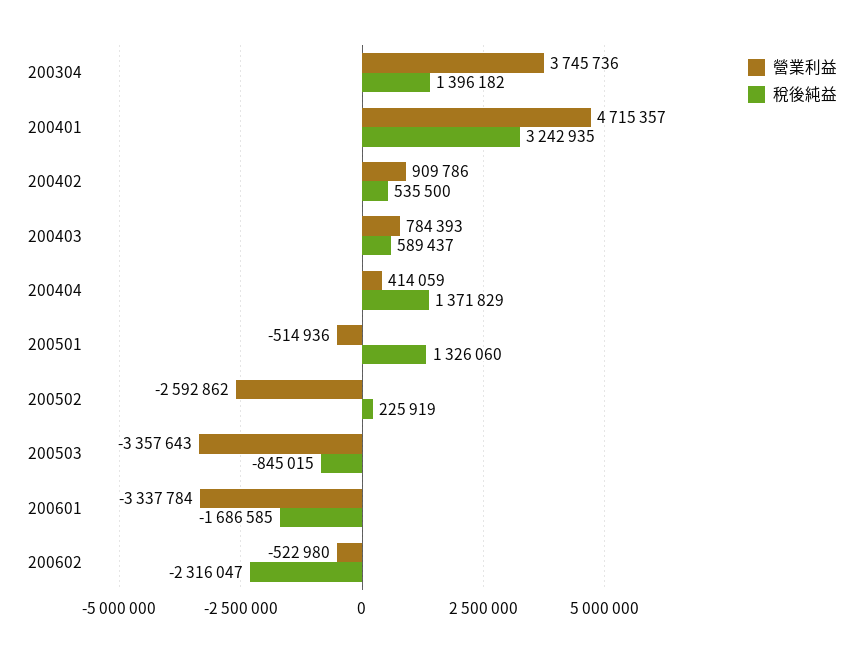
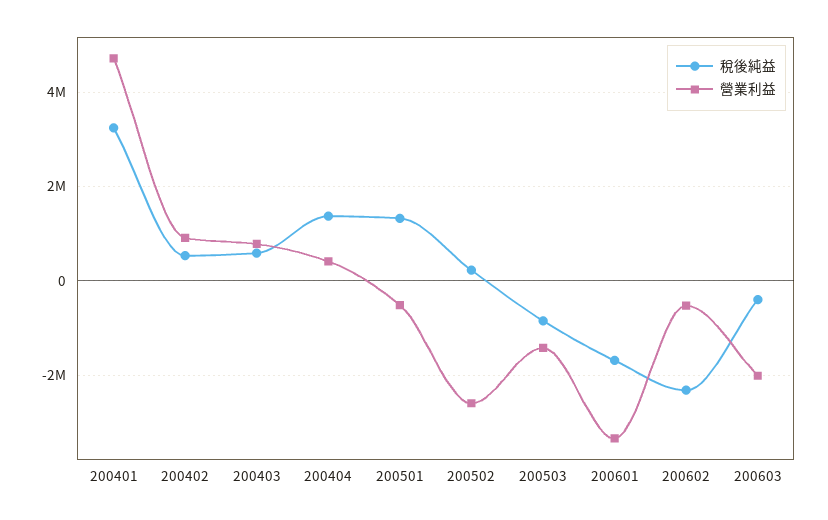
營業利益, 200304: 3745736 -> none
稅後純益, 200304: 1396182 -> none
營業利益, 200503: -3357643 -> -1400000
稅後純益, 200603: none -> -400000
營業利益, 200603: none -> -2000000

